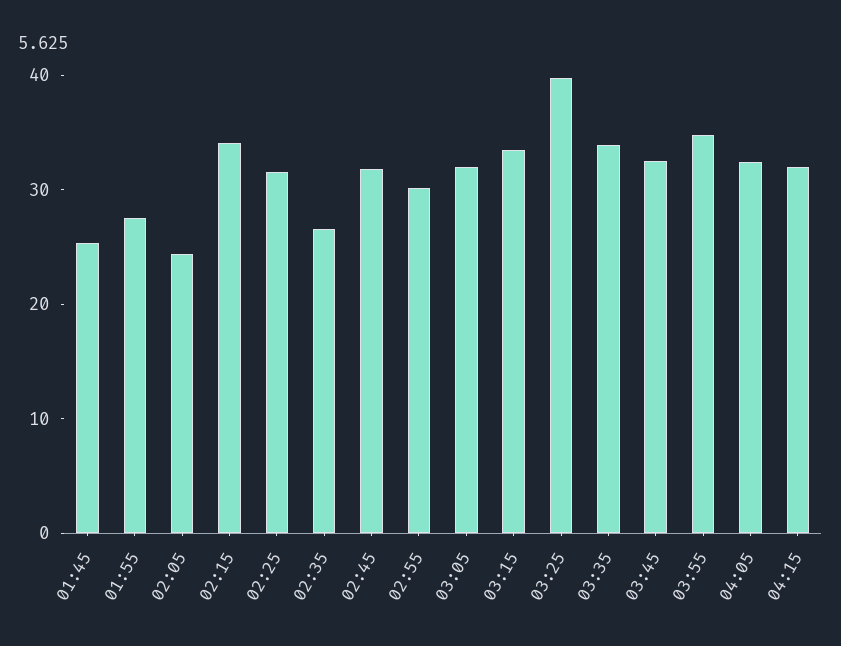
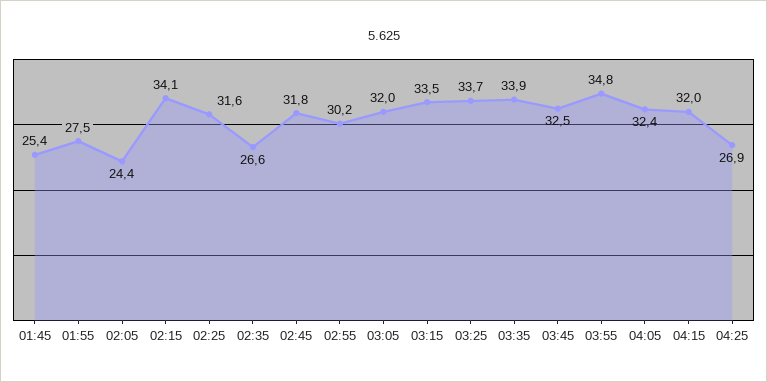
03:25: 40 -> 33.7
04:25: none -> 26.9

